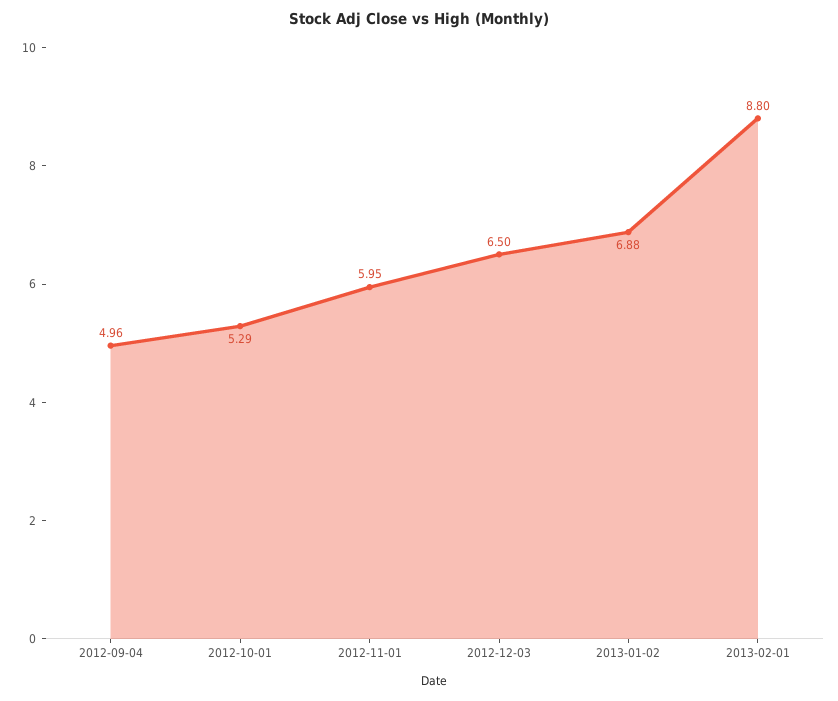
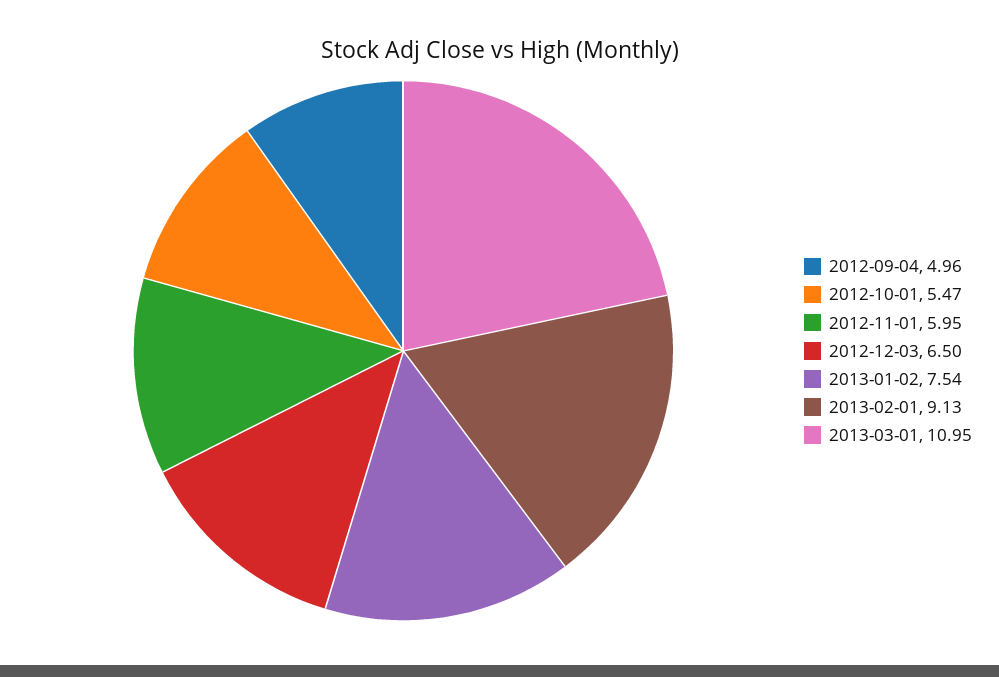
2012-10-01: 5.29 -> 5.47
2013-01-02: 6.88 -> 7.54
2013-02-01: 8.8 -> 9.13
2013-03-01: none -> 10.95

